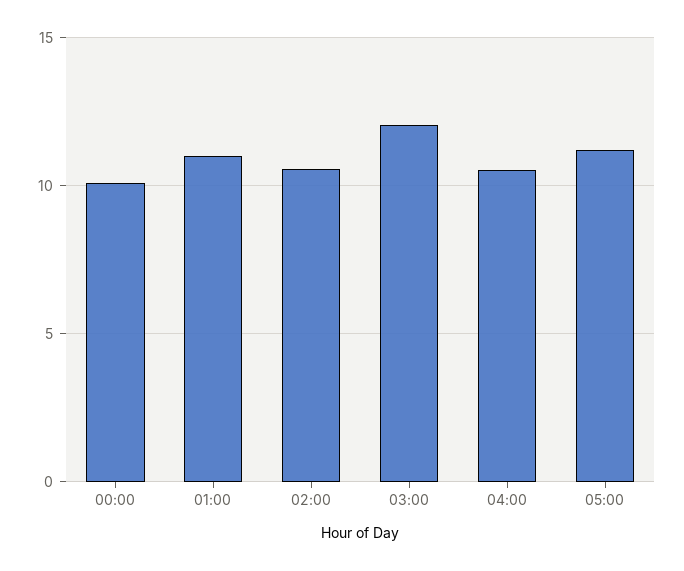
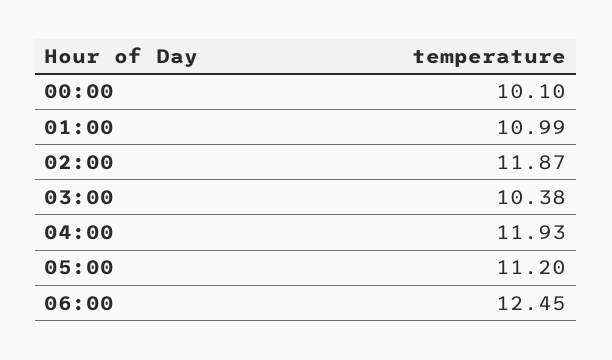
02:00: 10.5 -> 11.87
03:00: 12 -> 10.38
04:00: 10.5 -> 11.93
06:00: none -> 12.45

